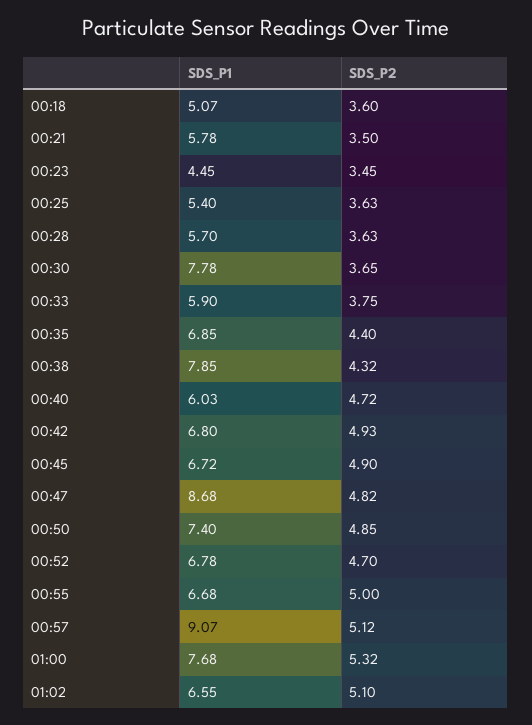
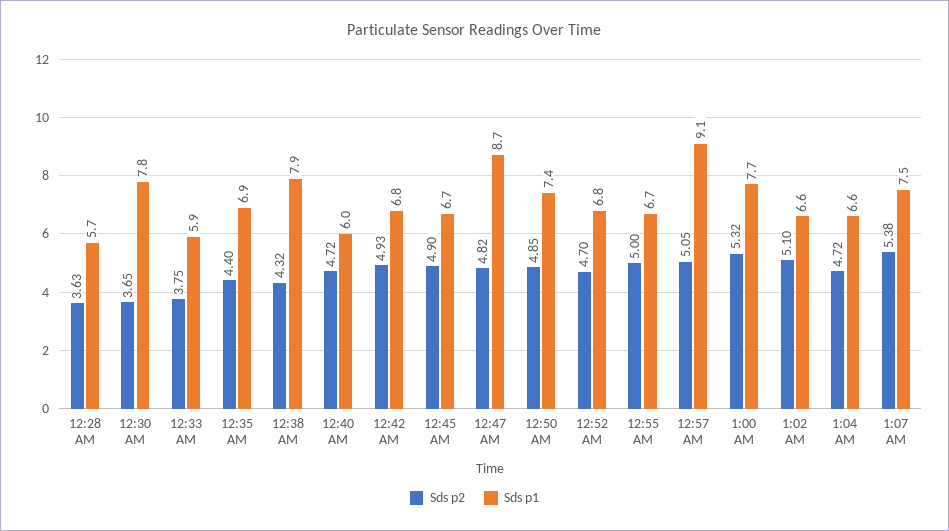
SDS_P1, 00:18: 5.07 -> none
SDS_P2, 00:18: 3.6 -> none
SDS_P1, 00:21: 5.78 -> none
SDS_P2, 00:21: 3.5 -> none
SDS_P1, 00:23: 4.45 -> none
SDS_P2, 00:23: 3.45 -> none
SDS_P1, 00:25: 5.4 -> none
SDS_P2, 00:25: 3.63 -> none
SDS_P2, 00:57: 5.12 -> 5.05
SDS_P2, 1:04 AM: none -> 4.72
SDS_P1, 1:04 AM: none -> 6.6
SDS_P2, 1:07 AM: none -> 5.38
SDS_P1, 1:07 AM: none -> 7.5

